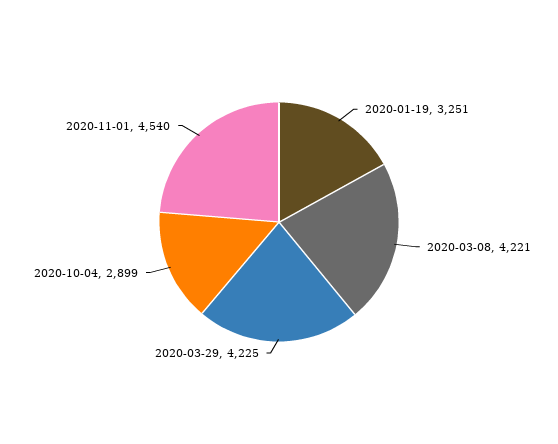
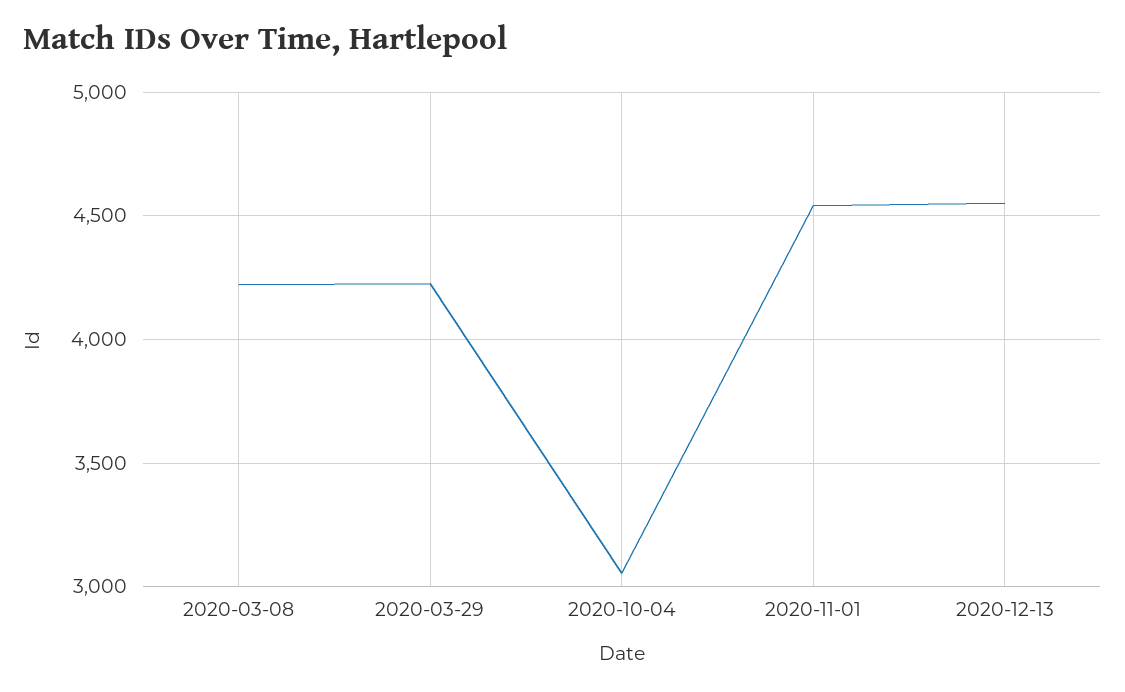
2020-01-19: 3251 -> none
2020-10-04: 2899 -> 3050
2020-12-13: none -> 4550

